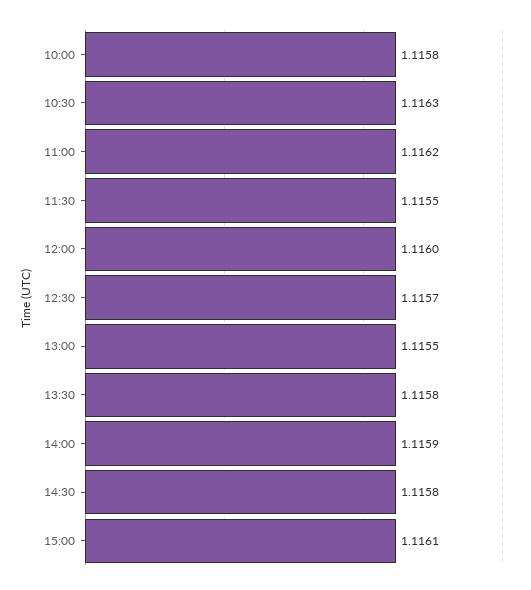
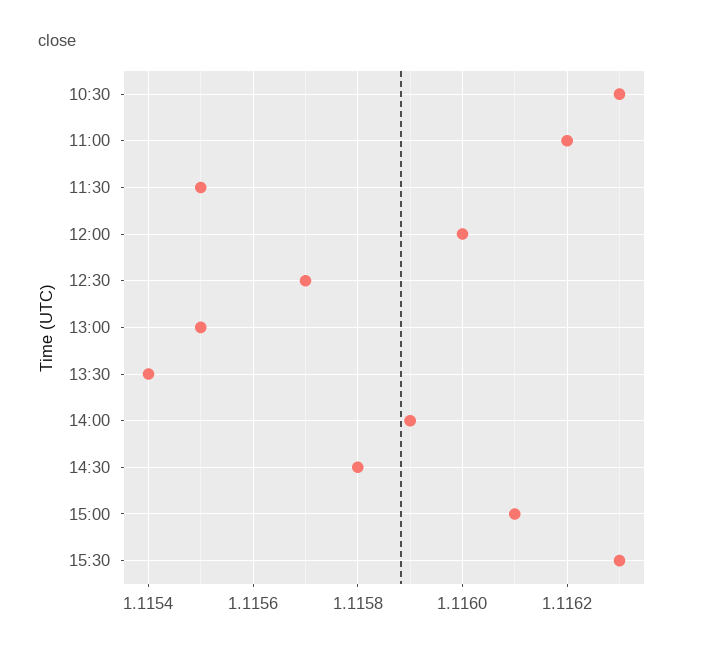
10:00: 1.1158 -> none
13:30: 1.1158 -> 1.1154
15:30: none -> 1.1163

